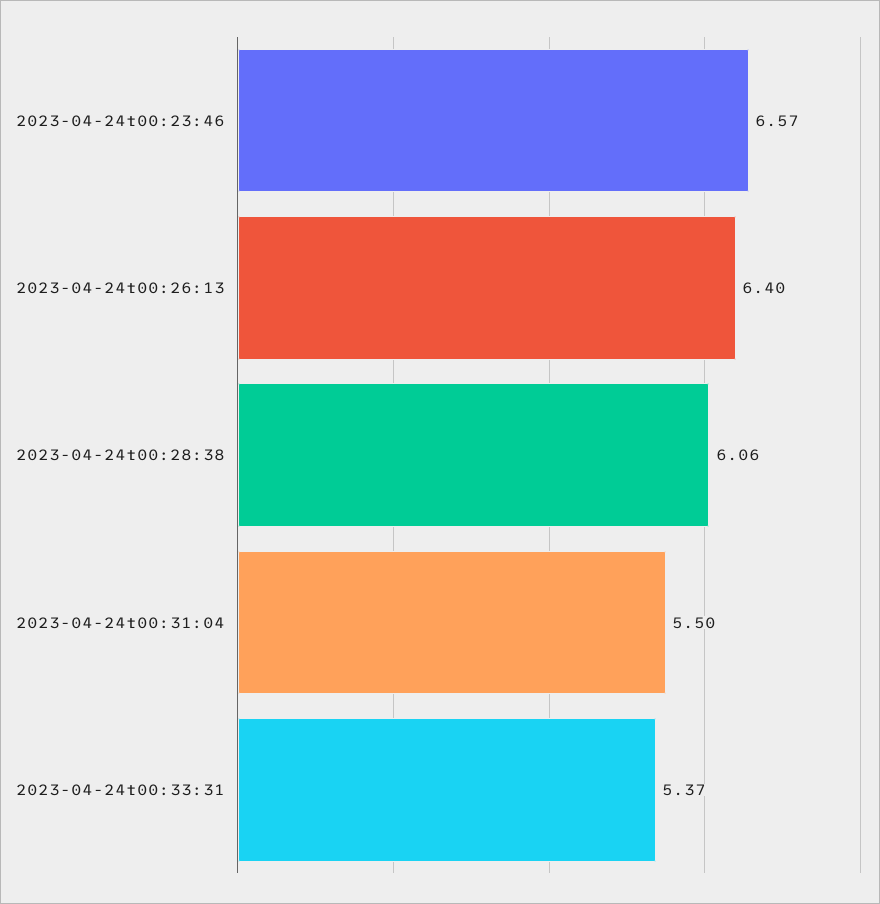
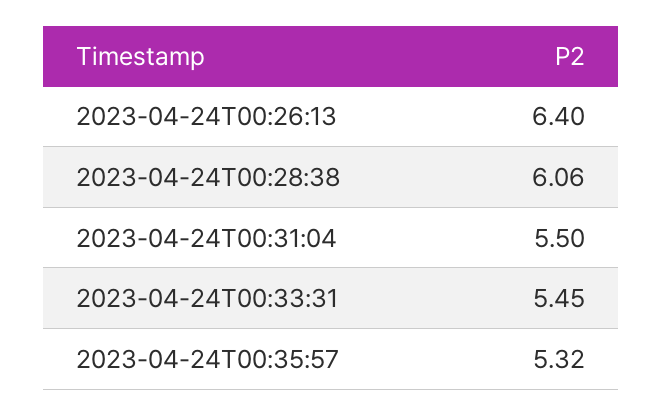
2023-04-24t00:23:46: 6.57 -> none
2023-04-24t00:33:31: 5.37 -> 5.45
2023-04-24T00:35:57: none -> 5.32

